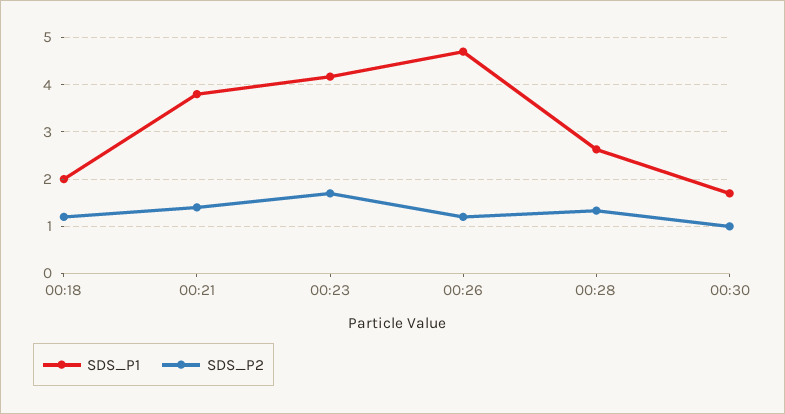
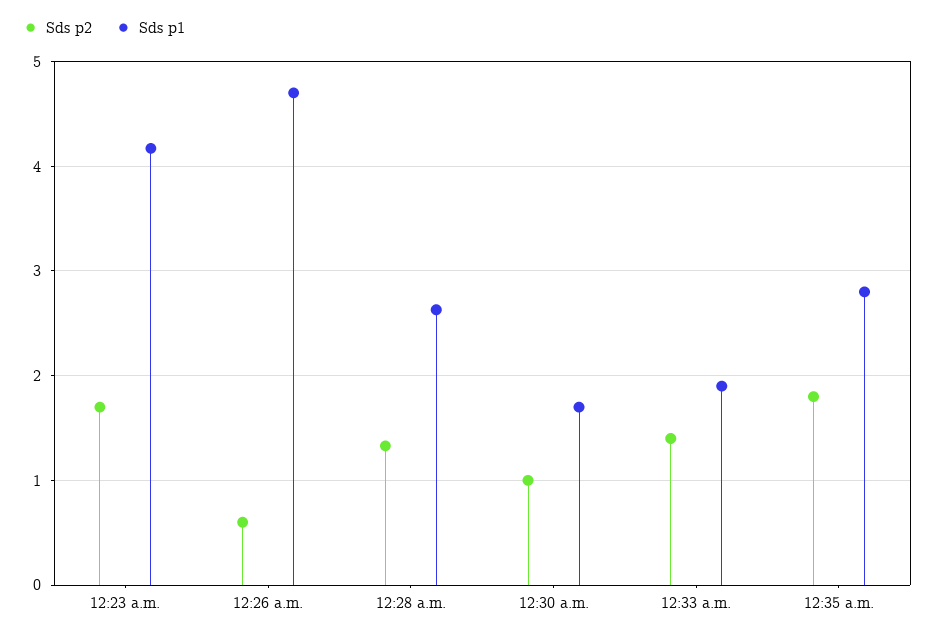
SDS_P1, 00:18: 2 -> none
SDS_P2, 00:18: 1.2 -> none
SDS_P1, 00:21: 3.8 -> none
SDS_P2, 00:21: 1.4 -> none
SDS_P2, 00:26: 1.2 -> 0.6
SDS_P2, 12:33 a.m.: none -> 1.4
SDS_P1, 12:33 a.m.: none -> 1.9
SDS_P2, 12:35 a.m.: none -> 1.8
SDS_P1, 12:35 a.m.: none -> 2.8

